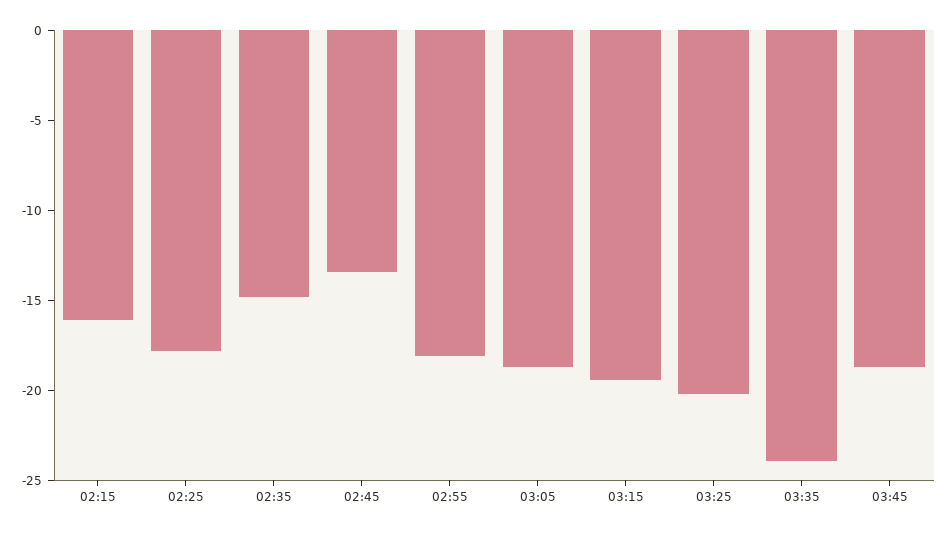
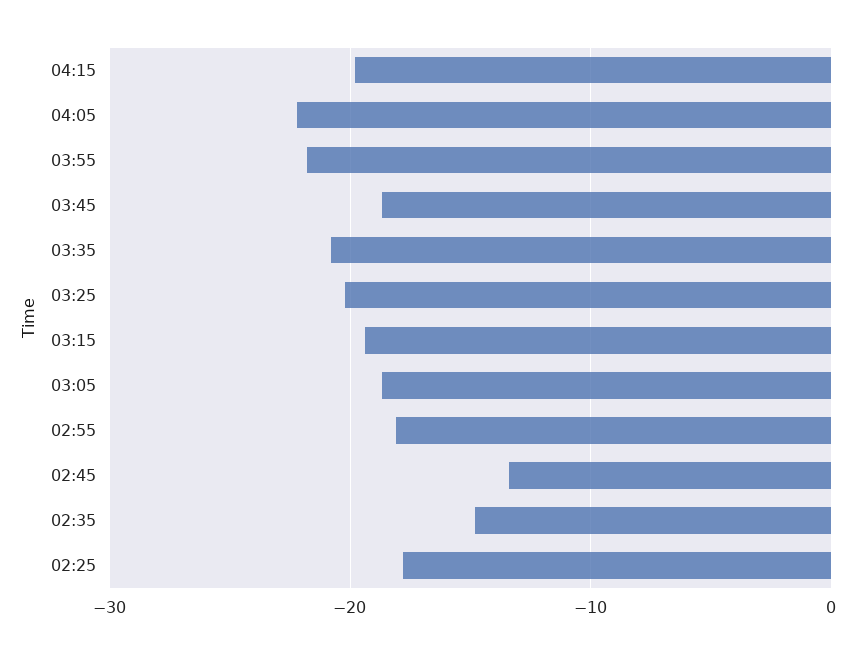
02:15: -16 -> none
03:35: -24 -> -21
04:15: none -> -20
04:05: none -> -22
03:55: none -> -22

